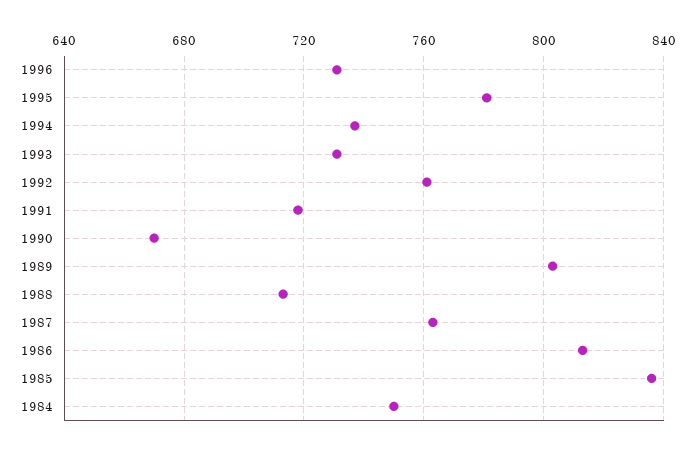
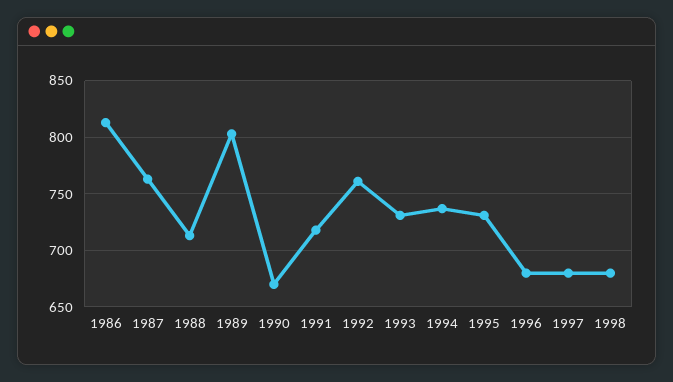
1996: 730 -> 680
1995: 780 -> 730
1985: 835 -> none
1984: 750 -> none
1997: none -> 680
1998: none -> 680

